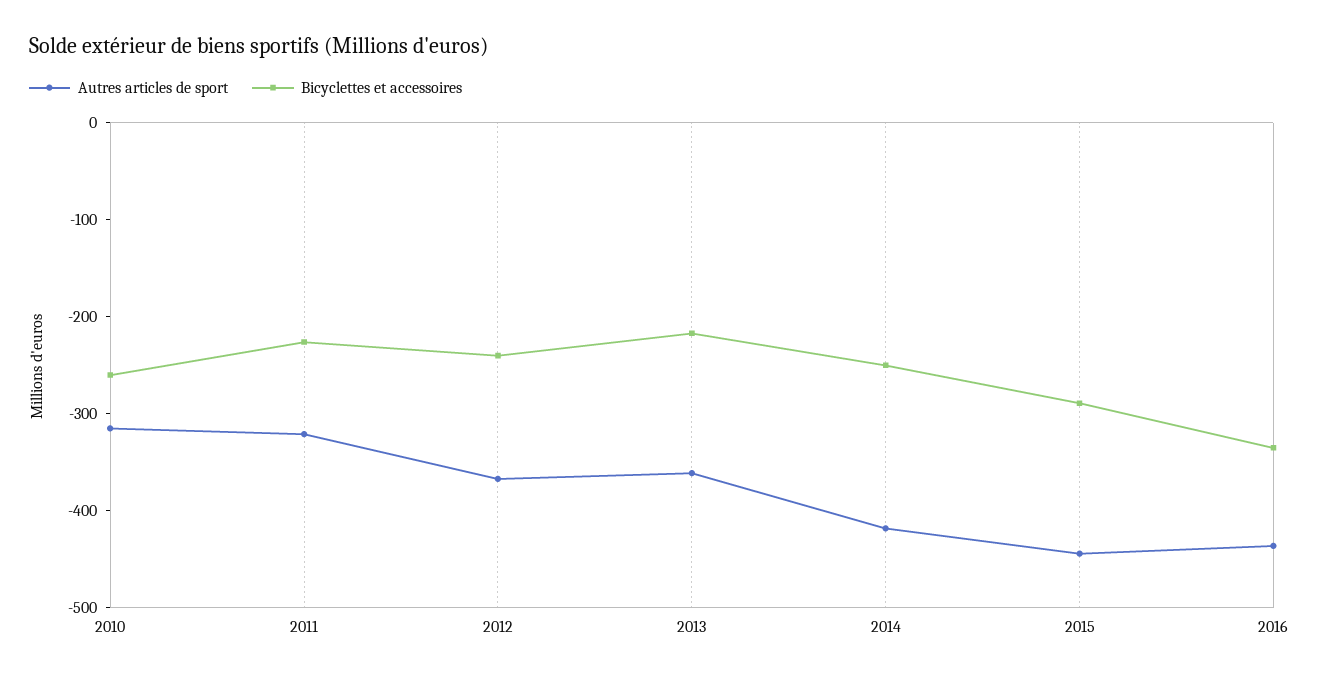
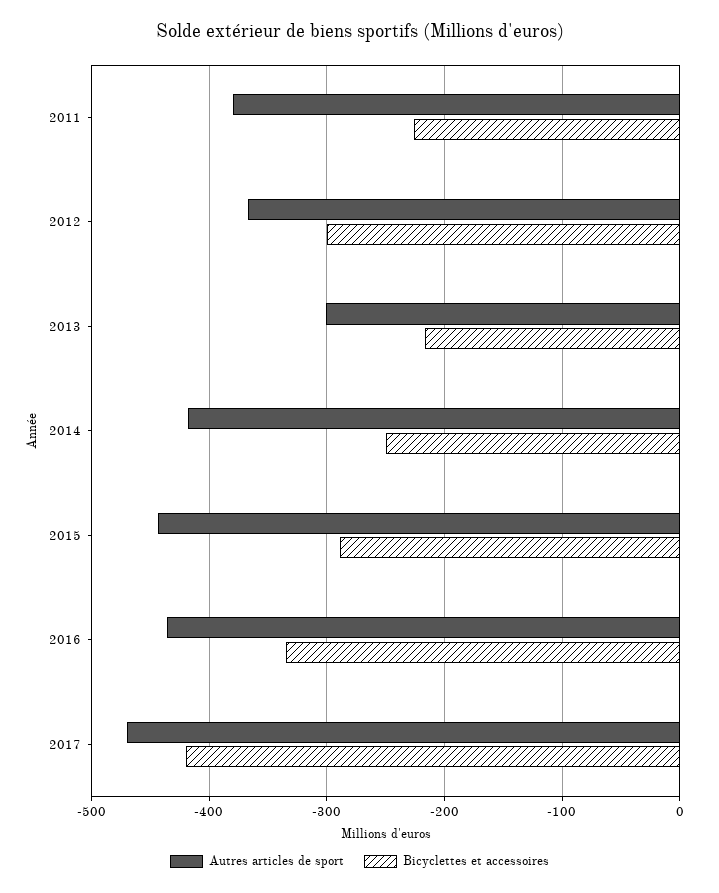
Autres articles de sport, 2010: -320 -> none
Bicyclettes et accessoires, 2010: -260 -> none
Autres articles de sport, 2011: -320 -> -380
Bicyclettes et accessoires, 2012: -240 -> -300
Autres articles de sport, 2013: -360 -> -300
Autres articles de sport, 2017: none -> -470
Bicyclettes et accessoires, 2017: none -> -420

